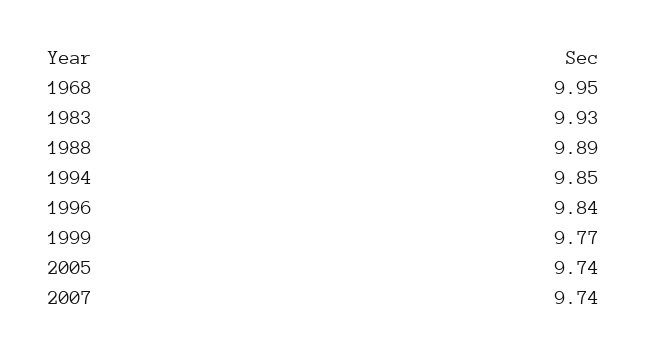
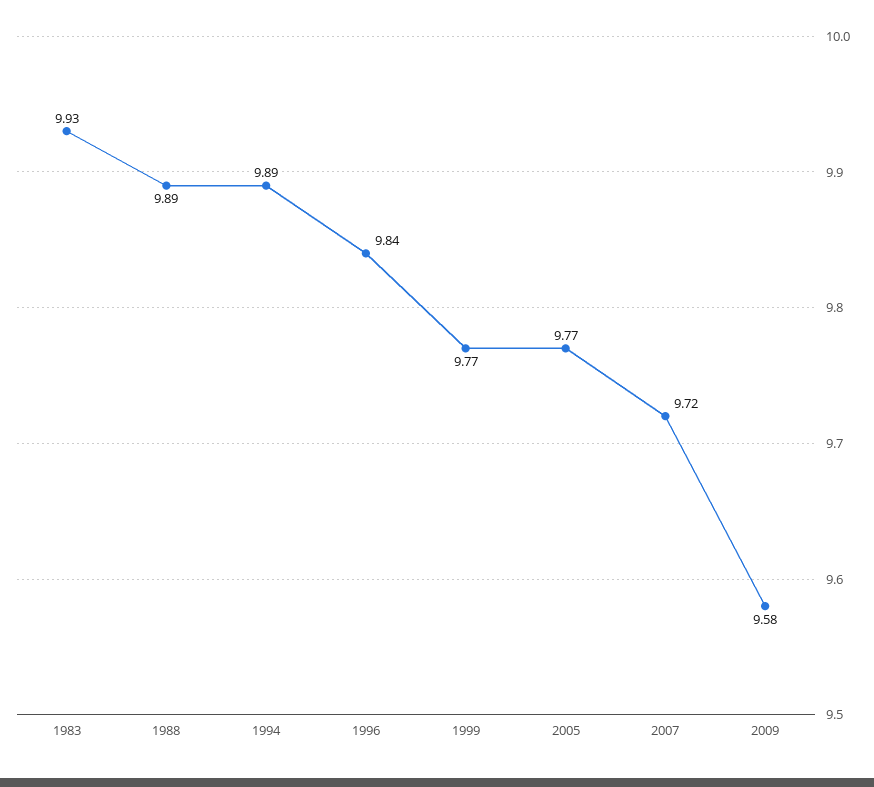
1968: 9.95 -> none
1994: 9.85 -> 9.89
2005: 9.74 -> 9.77
2007: 9.74 -> 9.72
2009: none -> 9.58

